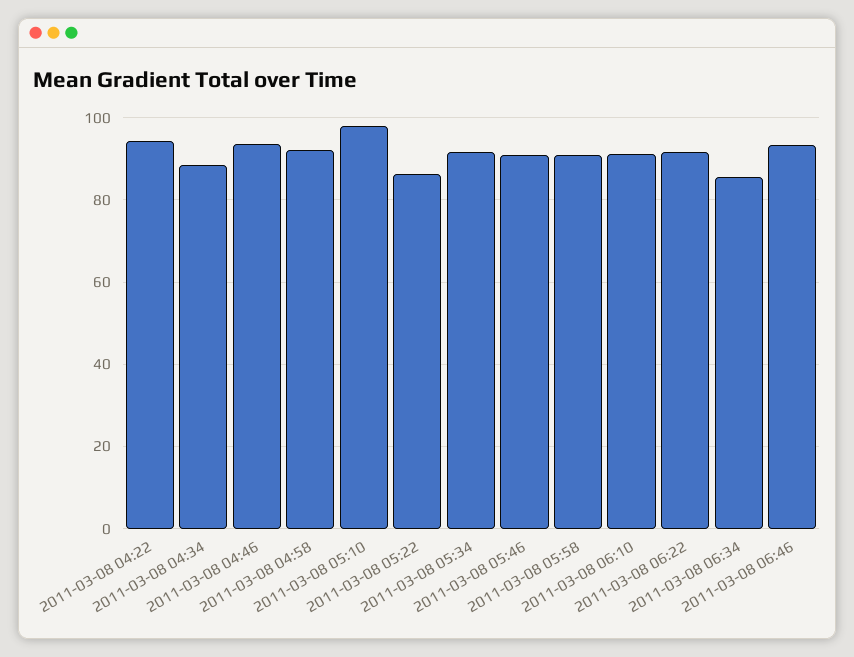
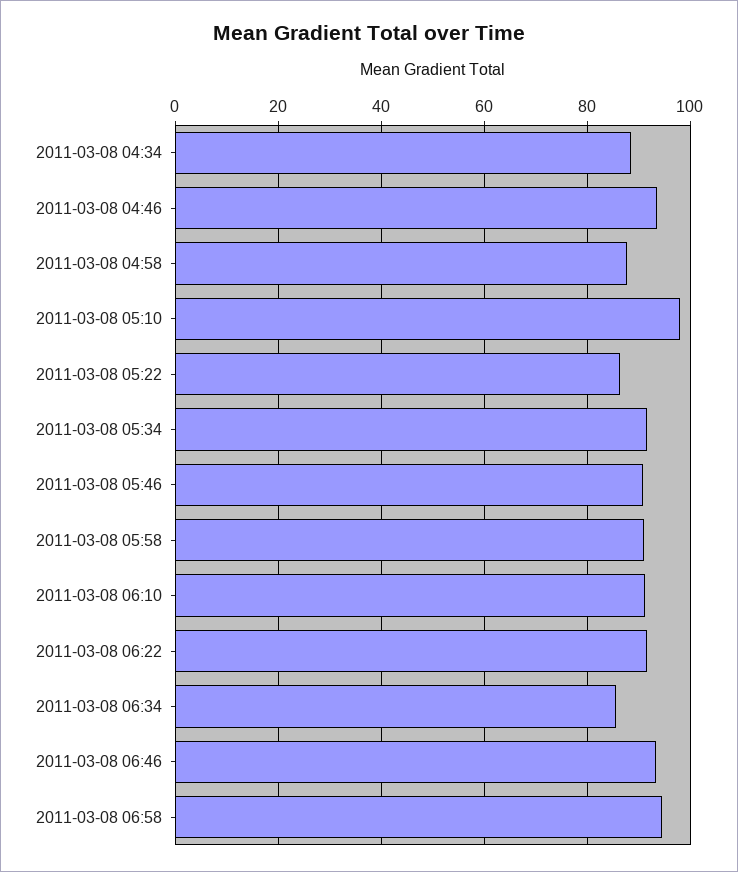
2011-03-08 04:22: 94 -> none
2011-03-08 04:58: 92 -> 88
2011-03-08 06:58: none -> 94

